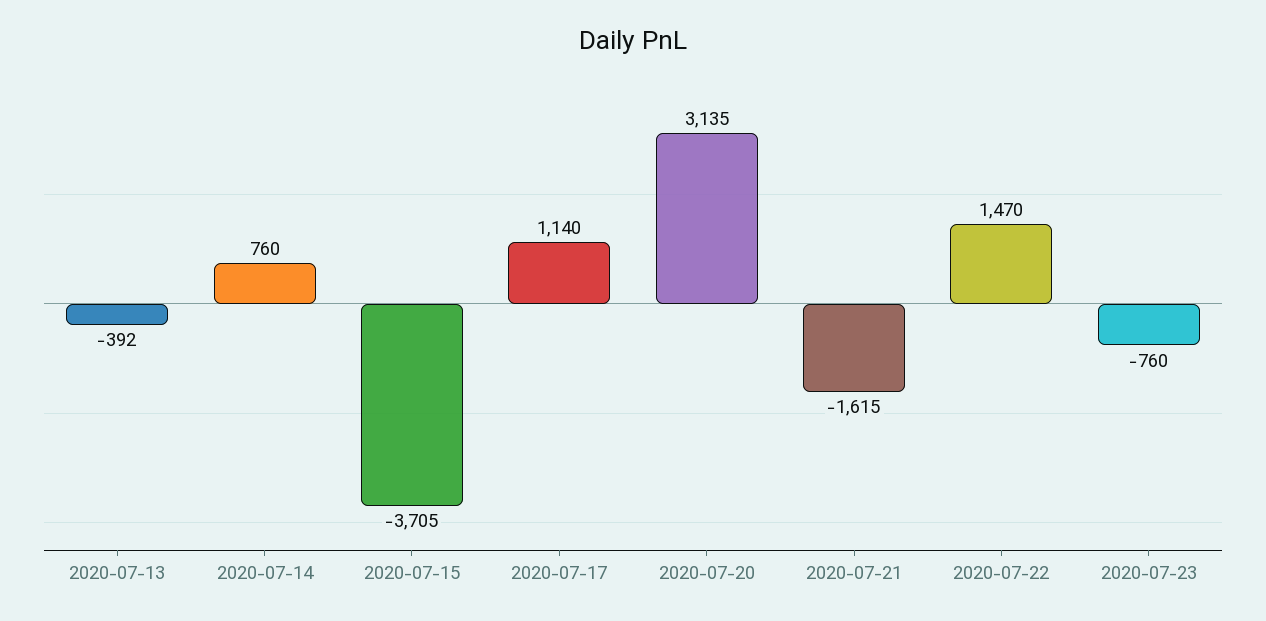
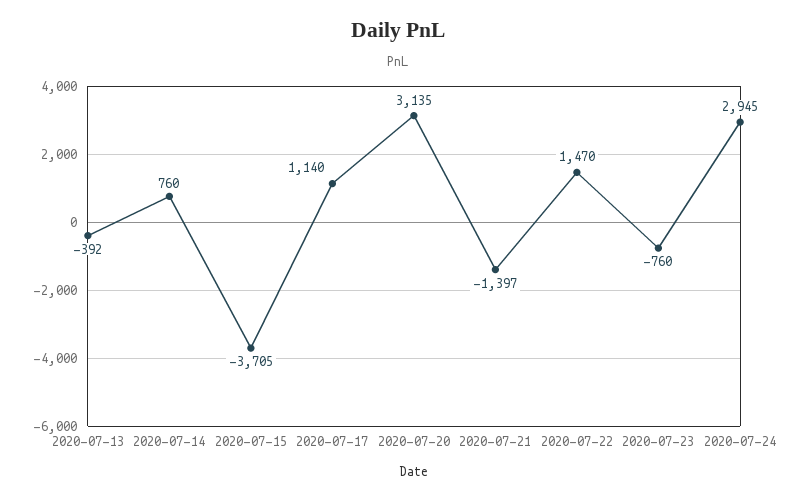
2020-07-21: -1615 -> -1397
2020-07-24: none -> 2945

